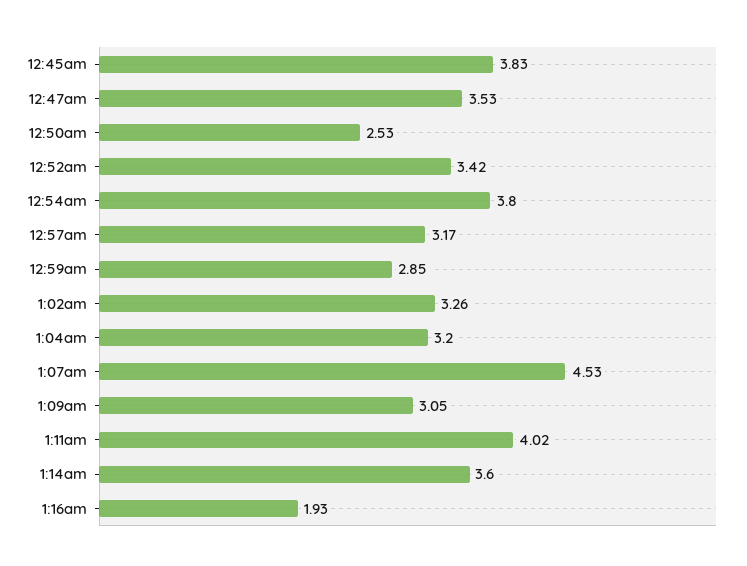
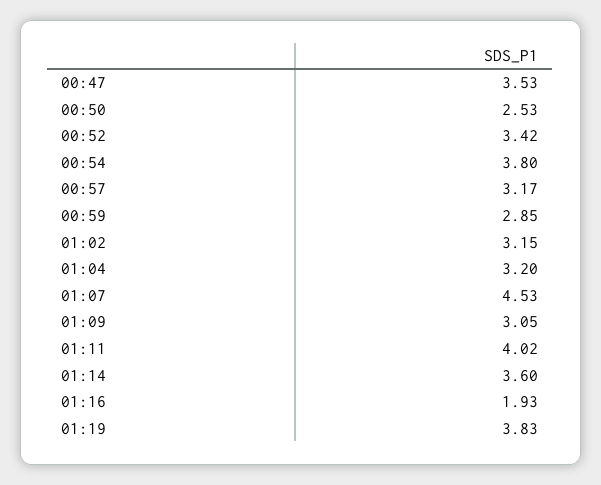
12:45am: 3.83 -> none
1:02am: 3.26 -> 3.15
01:19: none -> 3.83

